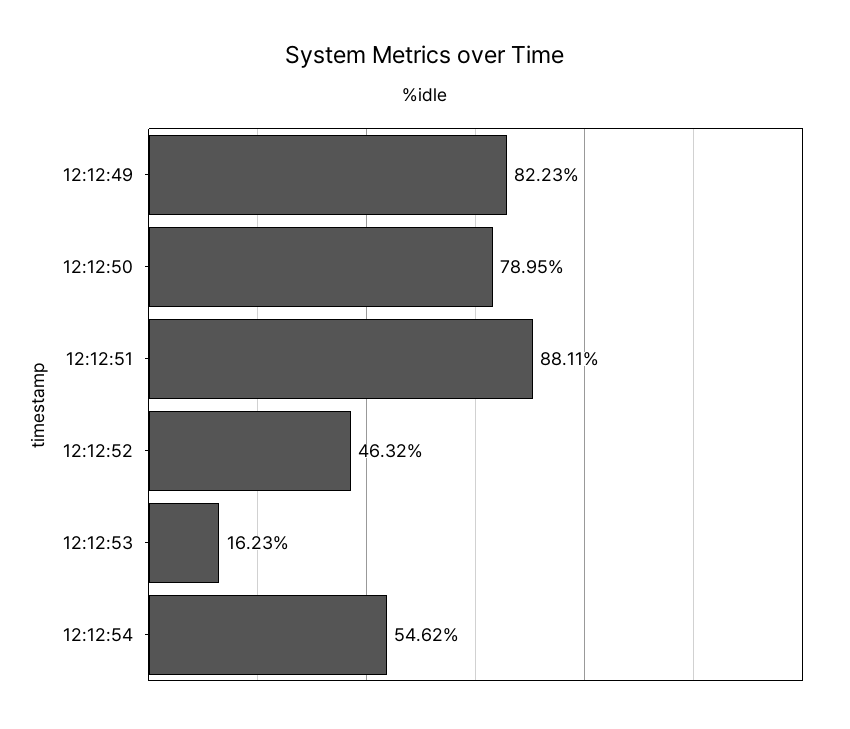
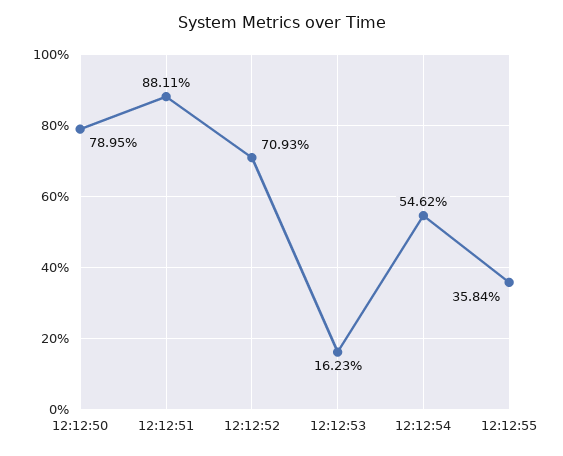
12:12:49: 82.23 -> none
12:12:52: 46.32 -> 70.93
12:12:55: none -> 35.84

